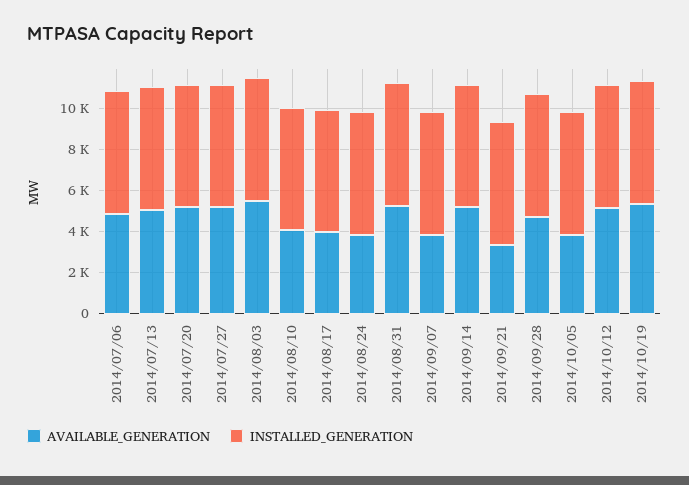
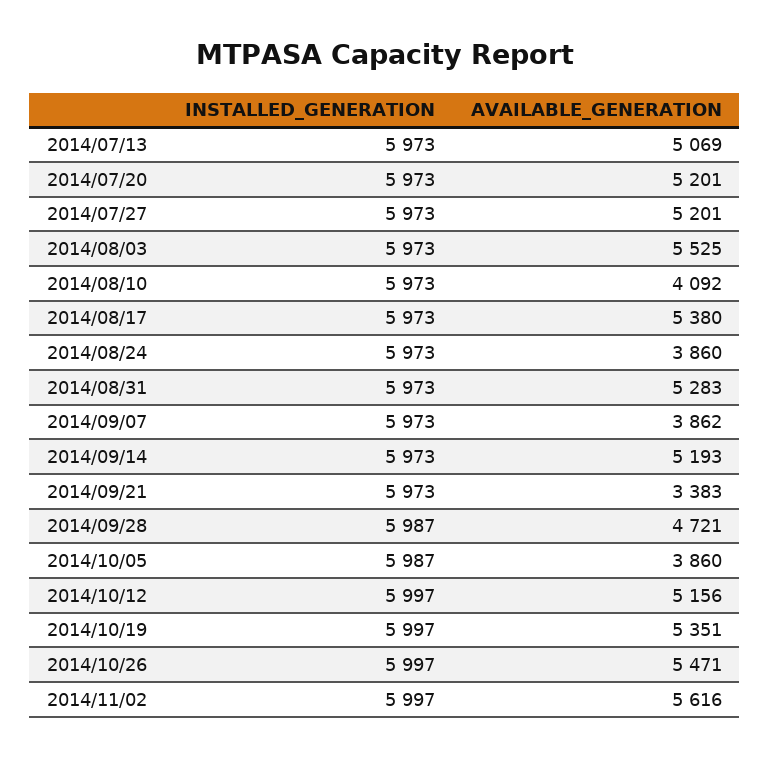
AVAILABLE_GENERATION, 2014/07/06: 5000 -> none
INSTALLED_GENERATION, 2014/07/06: 6000 -> none
AVAILABLE_GENERATION, 2014/08/17: 4000 -> 5380
INSTALLED_GENERATION, 2014/10/26: none -> 5997
AVAILABLE_GENERATION, 2014/10/26: none -> 5471
INSTALLED_GENERATION, 2014/11/02: none -> 5997
AVAILABLE_GENERATION, 2014/11/02: none -> 5616

